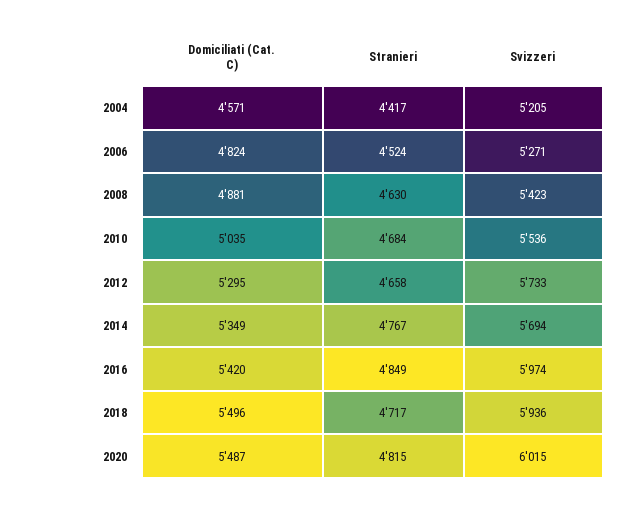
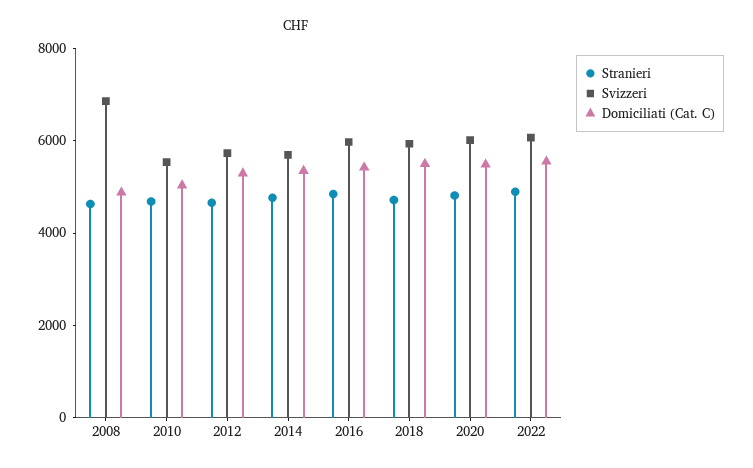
Domiciliati (Cat. C), 2004: 4571 -> none
Stranieri, 2004: 4417 -> none
Svizzeri, 2004: 5205 -> none
Domiciliati (Cat. C), 2006: 4824 -> none
Stranieri, 2006: 4524 -> none
Svizzeri, 2006: 5271 -> none
Svizzeri, 2008: 5423 -> 7000
Stranieri, 2022: none -> 5000
Svizzeri, 2022: none -> 6000
Domiciliati (Cat. C), 2022: none -> 5500

